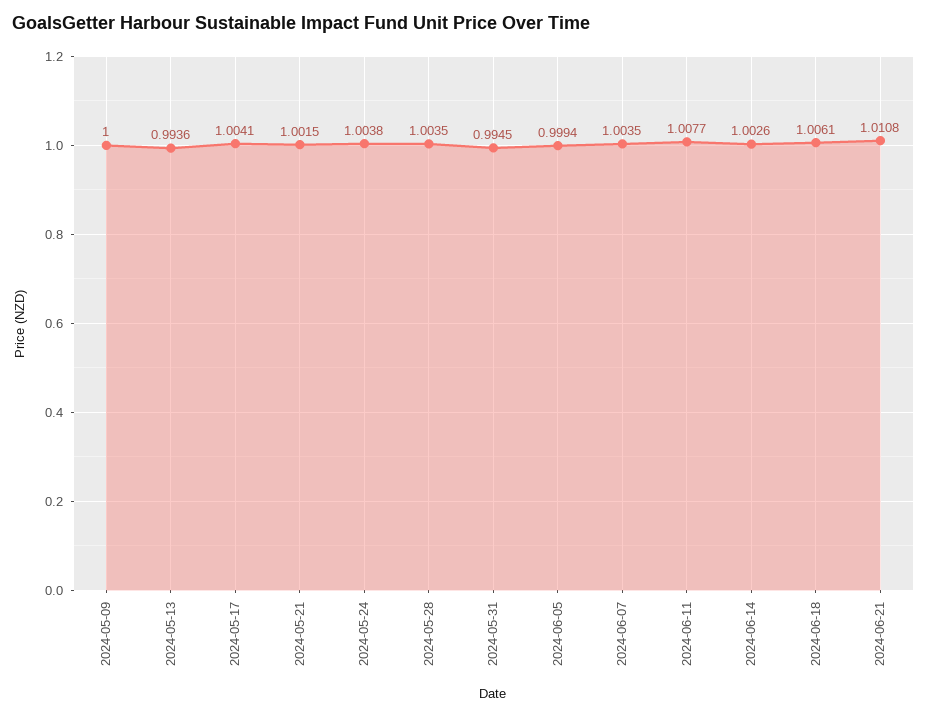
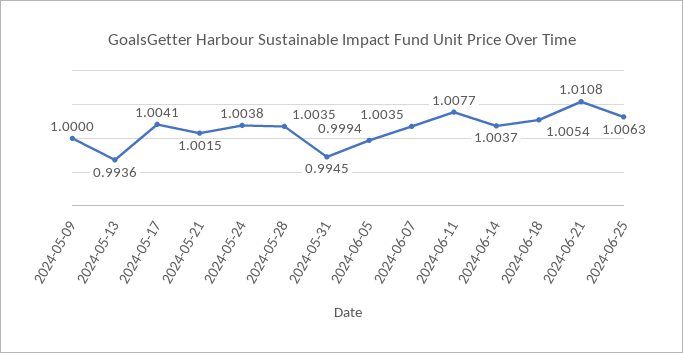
2024-06-14: 1.0026 -> 1.0037
2024-06-18: 1.0061 -> 1.0054
2024-06-25: none -> 1.0063

